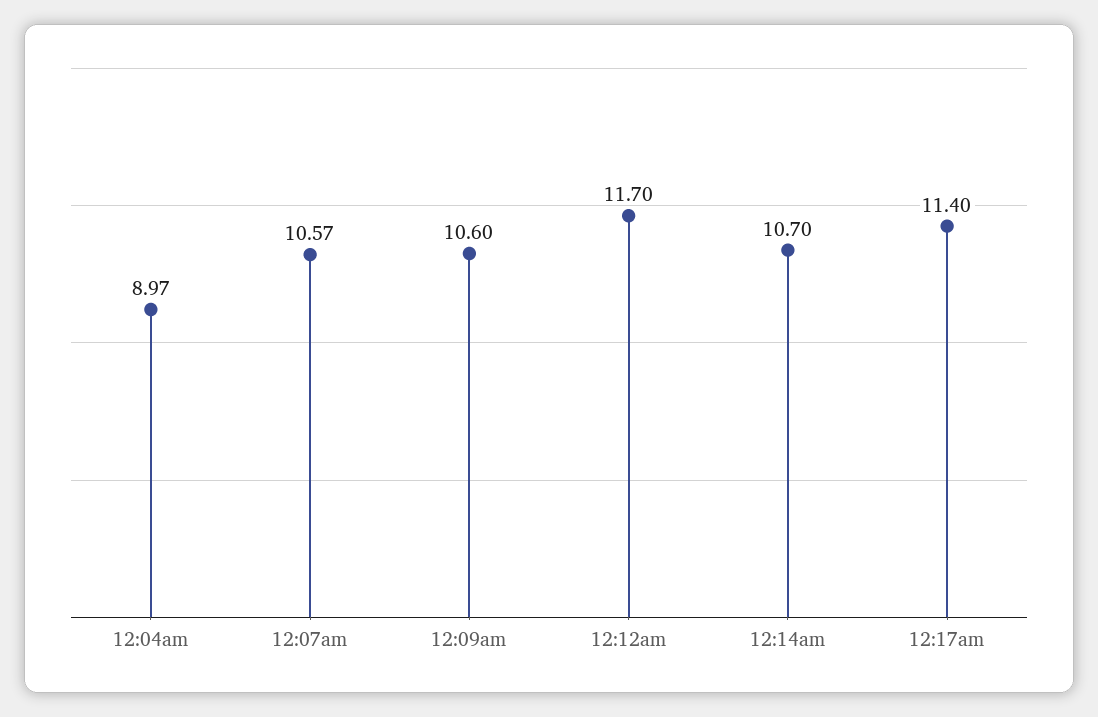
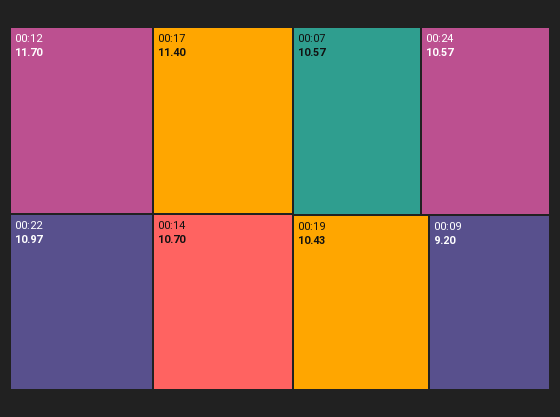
12:04am: 8.97 -> none
12:09am: 10.6 -> 9.2
00:22: none -> 10.97
00:24: none -> 10.57
00:19: none -> 10.43

